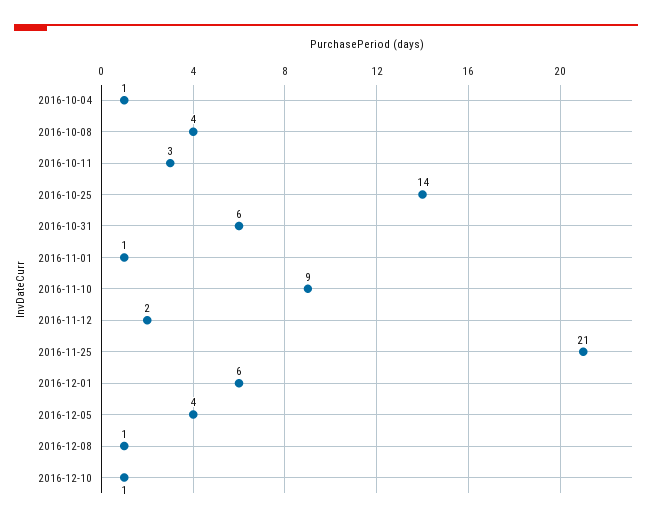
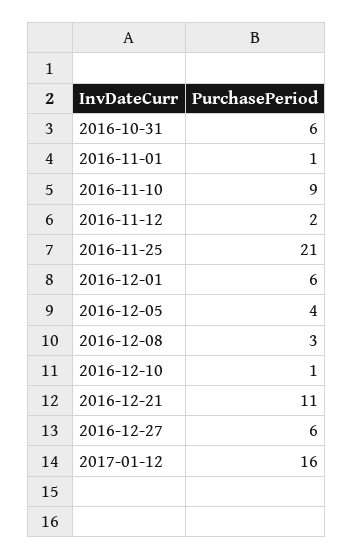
2016-10-04: 1 -> none
2016-10-08: 4 -> none
2016-10-11: 3 -> none
2016-10-25: 14 -> none
2016-12-08: 1 -> 3
2016-12-21: none -> 11
2016-12-27: none -> 6
2017-01-12: none -> 16

